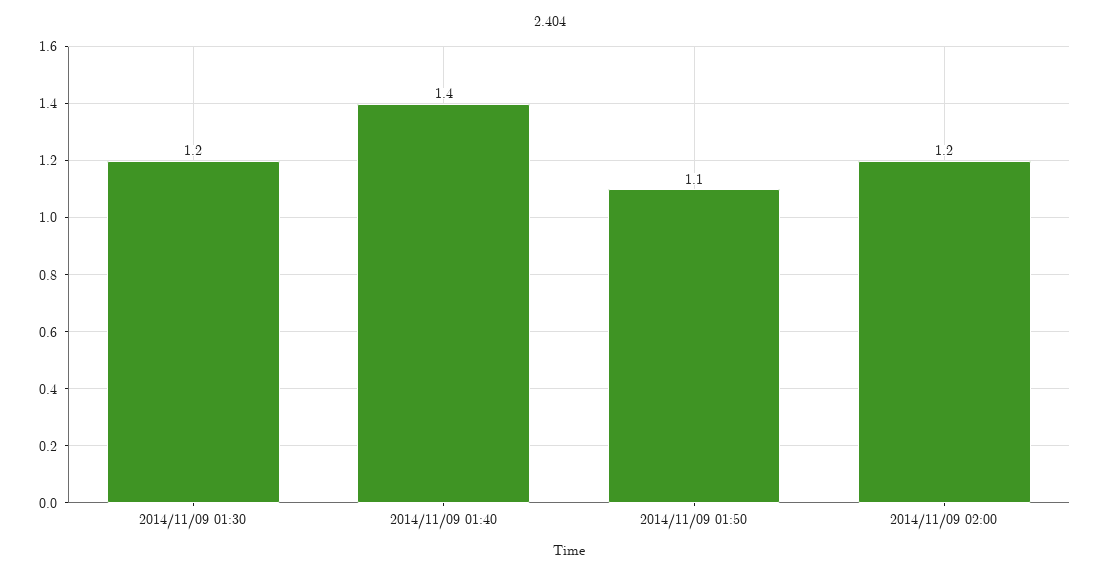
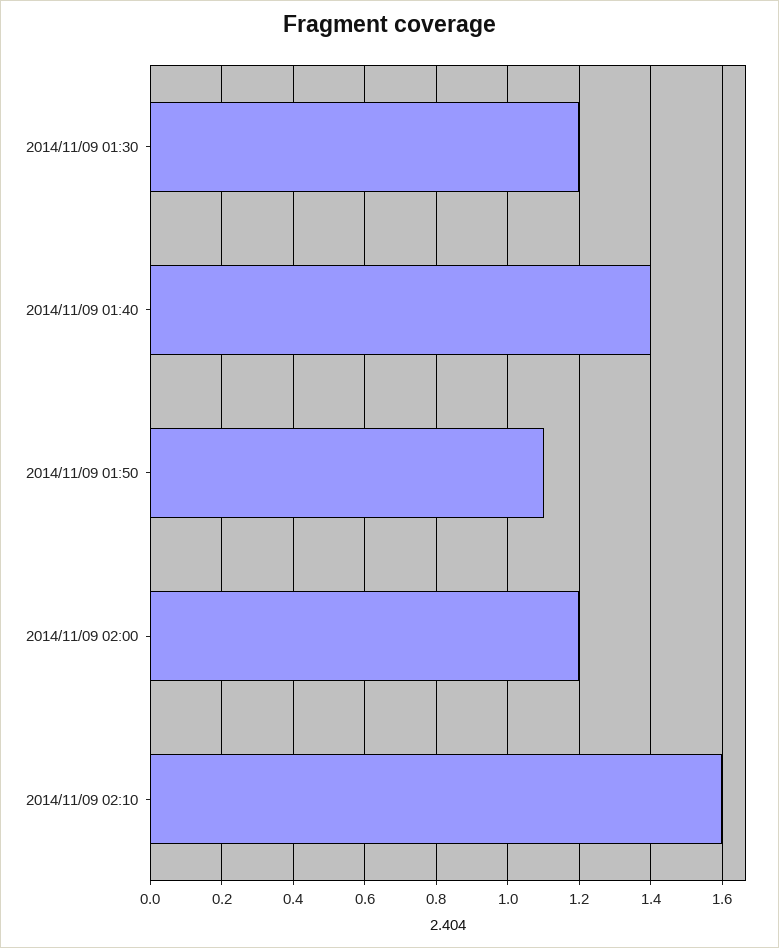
2014/11/09 02:10: none -> 1.6

